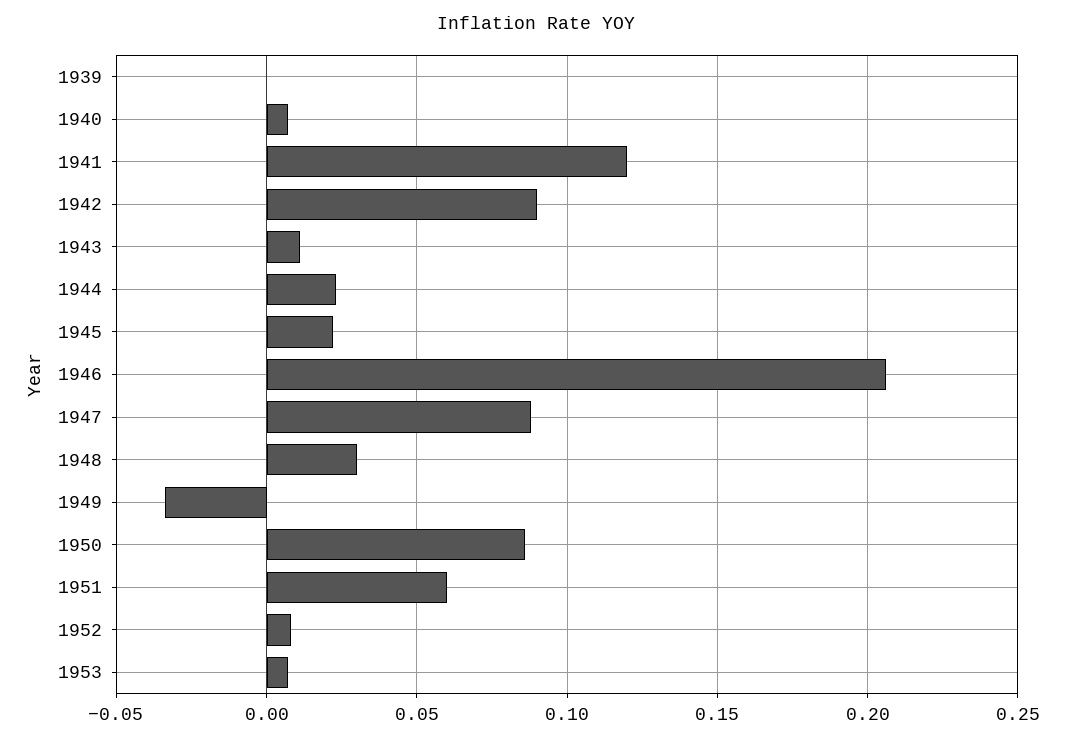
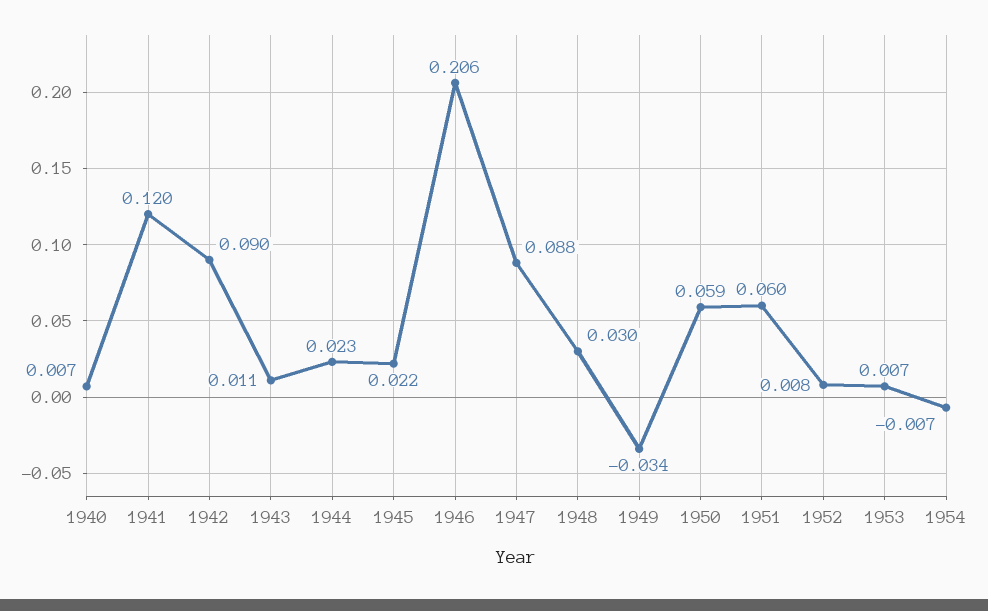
1939: 0 -> none
1950: 0.085 -> 0.059
1954: none -> -0.007

